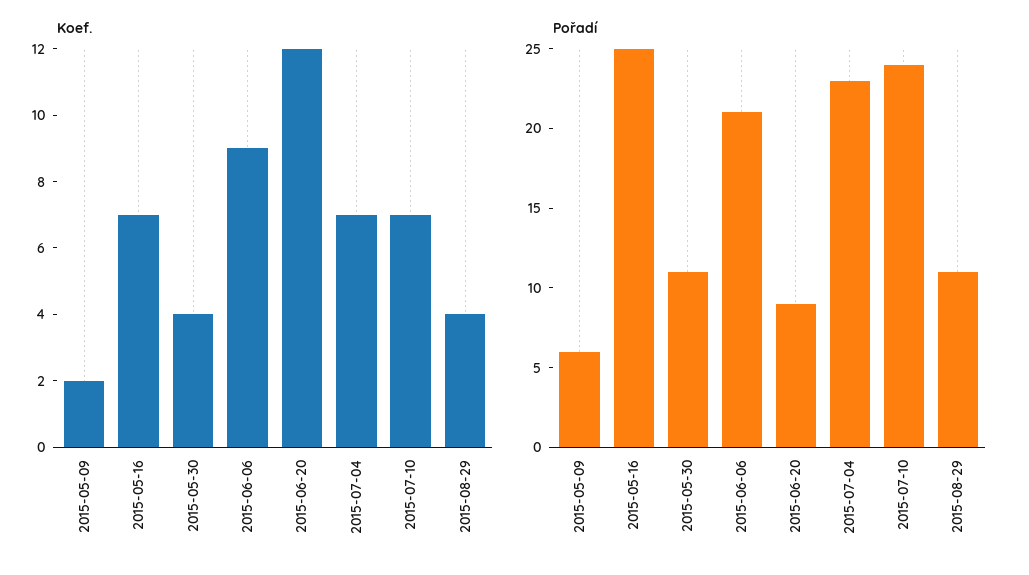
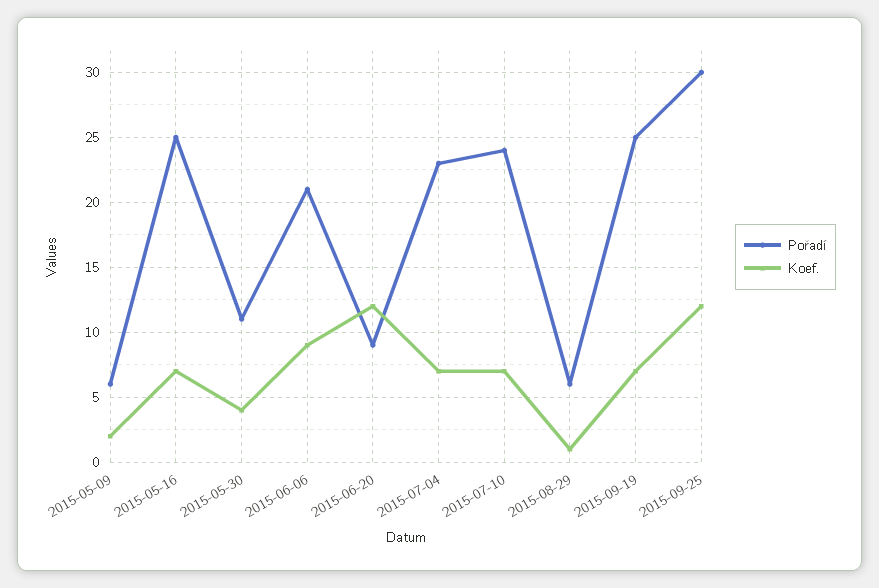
Koef., 2015-08-29: 4 -> 1
Pořadí, 2015-08-29: 11 -> 6
Pořadí, 2015-09-19: none -> 25
Koef., 2015-09-19: none -> 7
Pořadí, 2015-09-25: none -> 30
Koef., 2015-09-25: none -> 12

